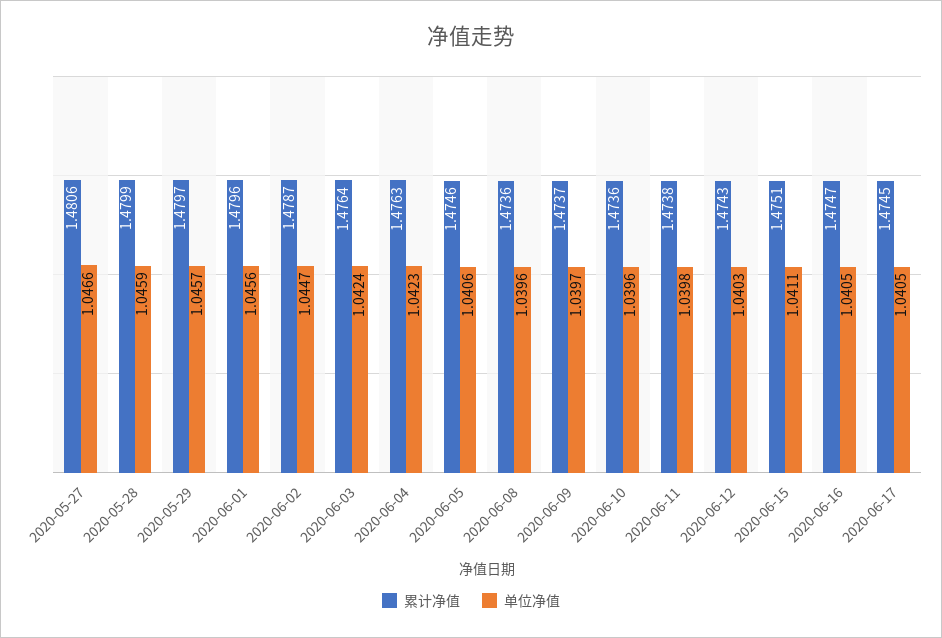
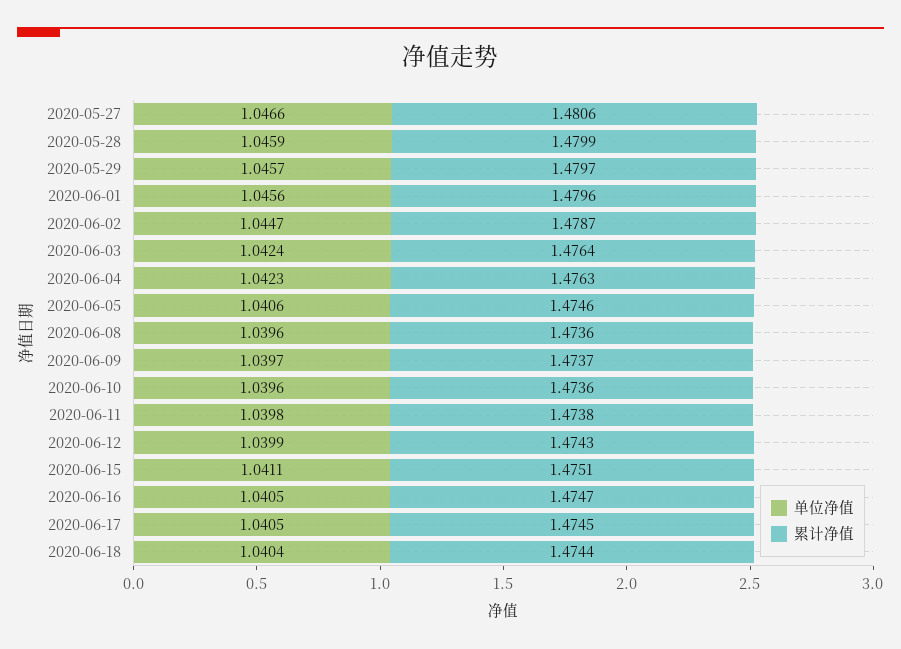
单位净值, 2020-06-12: 1.0403 -> 1.0399
单位净值, 2020-06-18: none -> 1.0404
累计净值, 2020-06-18: none -> 1.4744

